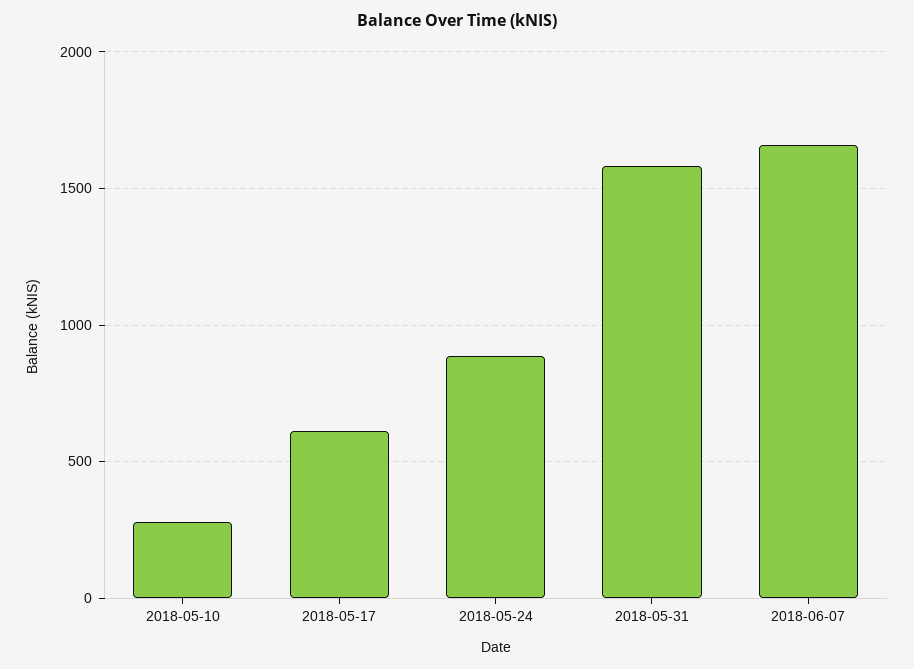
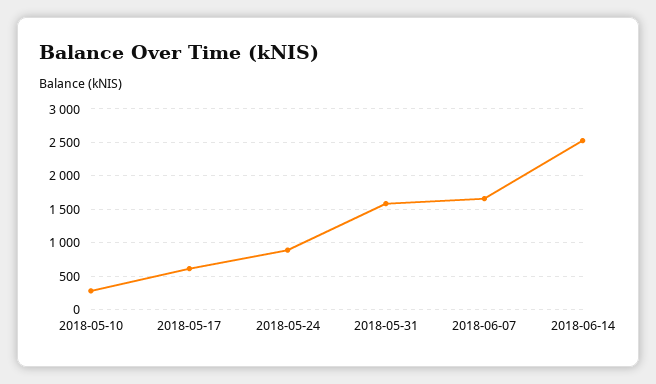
2018-06-14: none -> 2500

